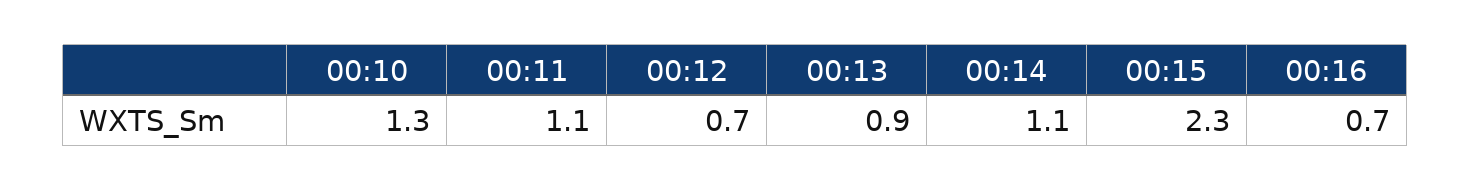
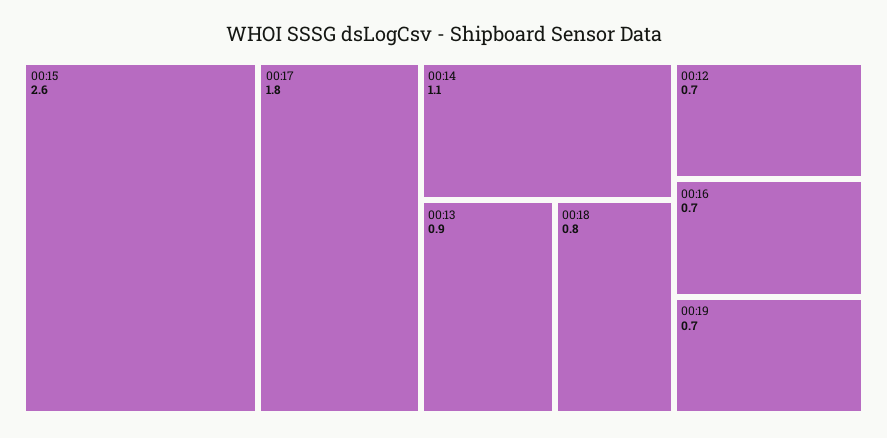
00:10: 1.3 -> none
00:11: 1.1 -> none
00:15: 2.3 -> 2.6
00:17: none -> 1.8
00:18: none -> 0.8
00:19: none -> 0.7

